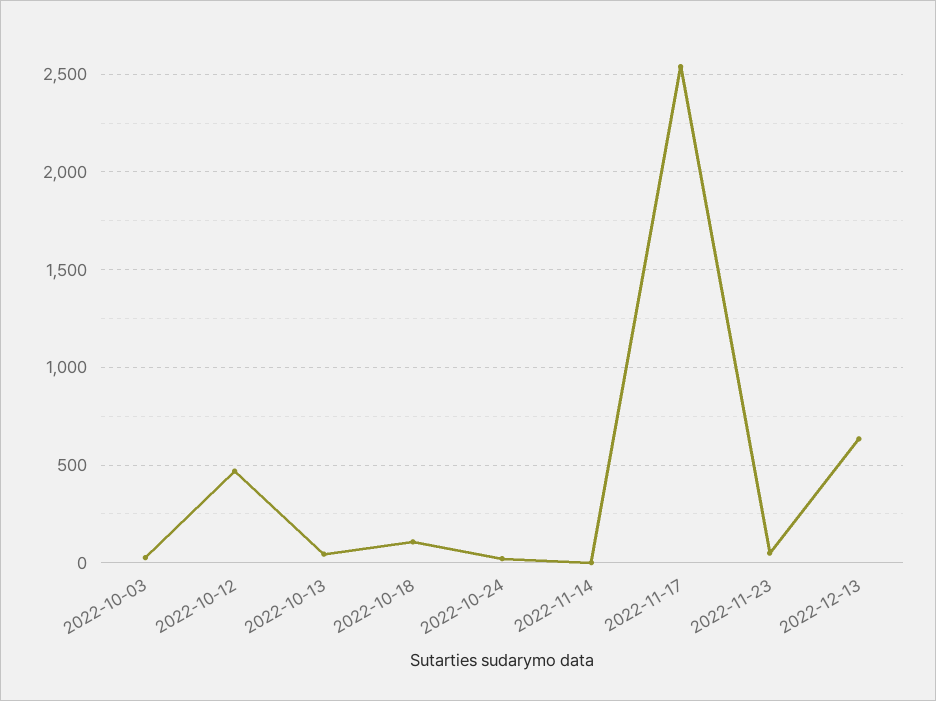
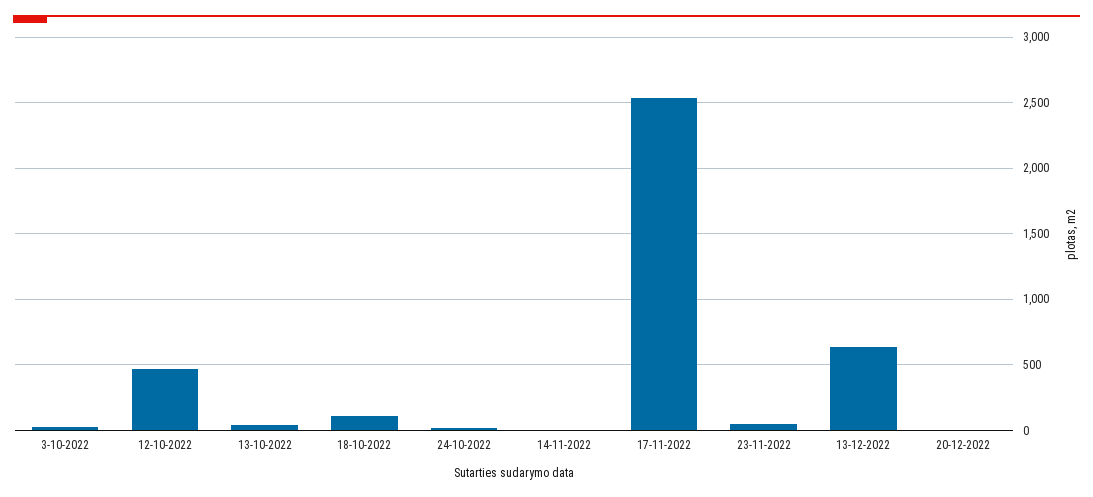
20-12-2022: none -> 0

